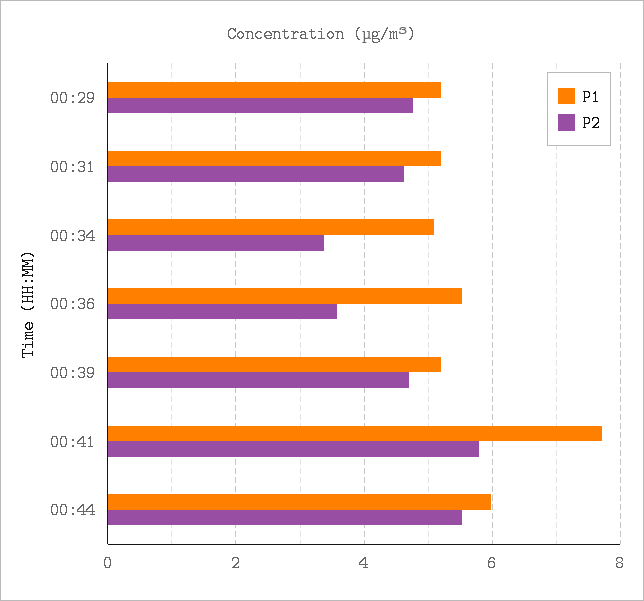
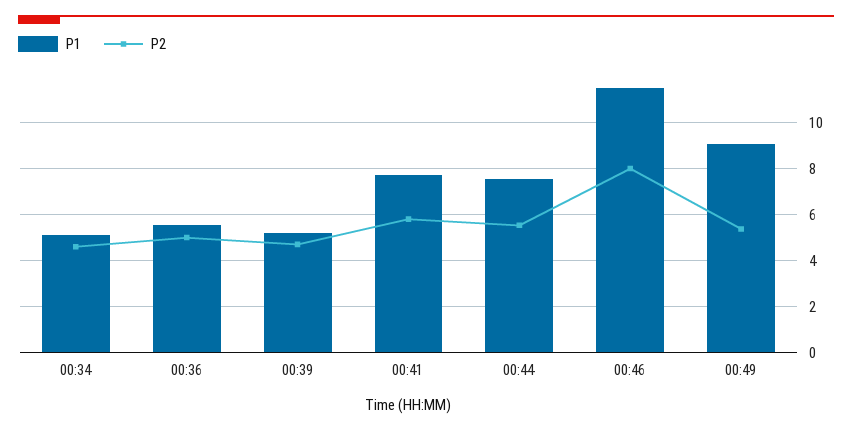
P1, 00:29: 5.2 -> none
P2, 00:29: 4.8 -> none
P1, 00:31: 5.2 -> none
P2, 00:31: 4.6 -> none
P2, 00:34: 3.4 -> 4.5
P2, 00:36: 3.6 -> 5
P1, 00:44: 6 -> 7.5
P1, 00:46: none -> 11.5
P2, 00:46: none -> 8
P1, 00:49: none -> 9
P2, 00:49: none -> 5.5

